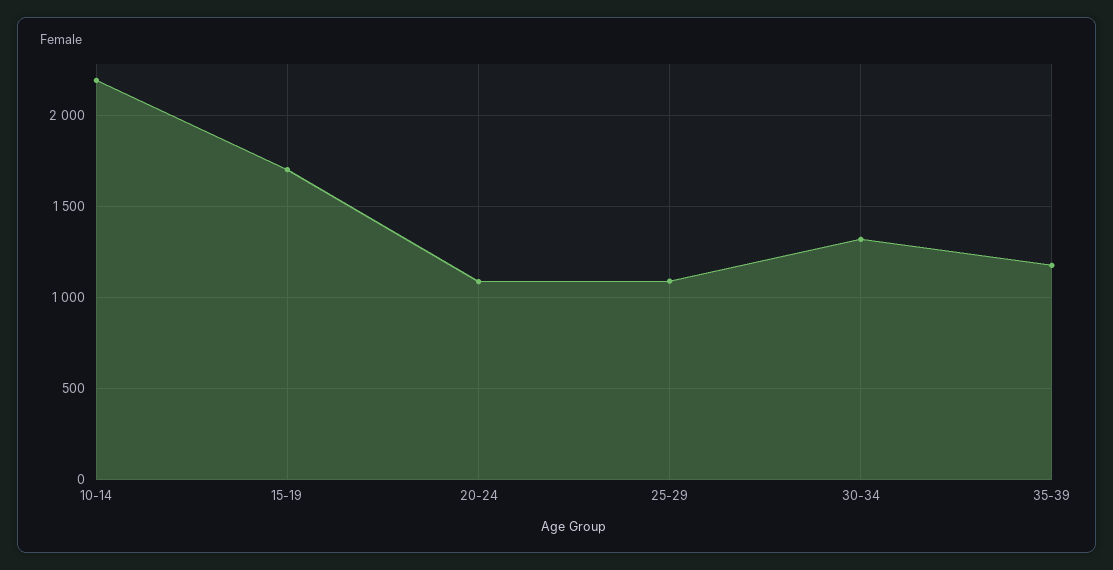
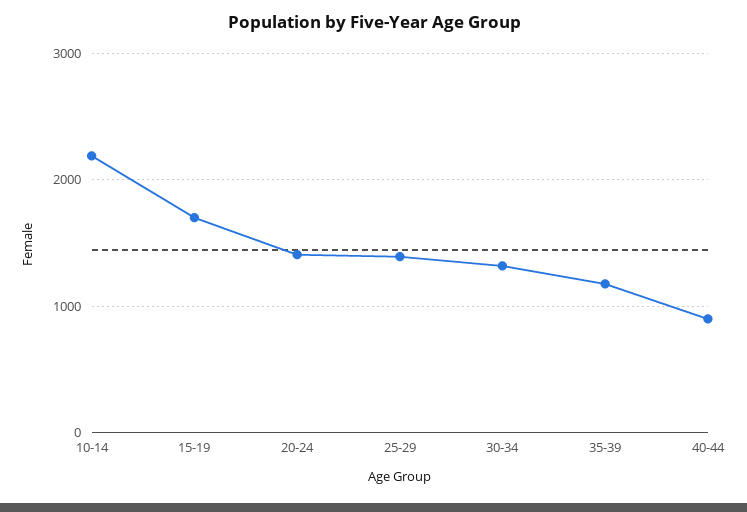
20-24: 1100 -> 1400
25-29: 1100 -> 1400
40-44: none -> 900

